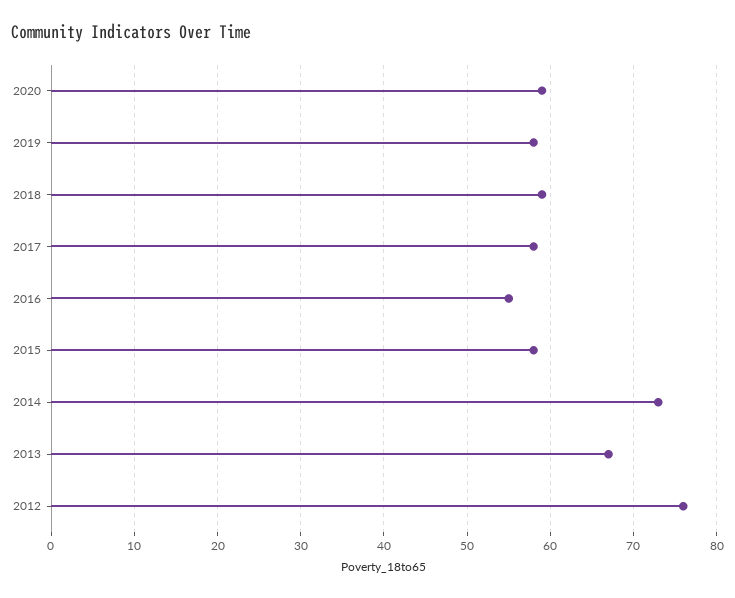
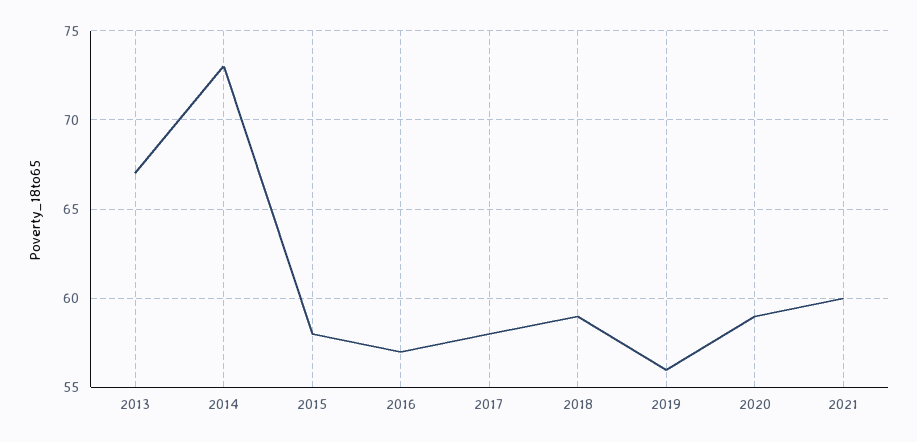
2019: 58 -> 56
2016: 55 -> 57
2012: 76 -> none
2021: none -> 60

